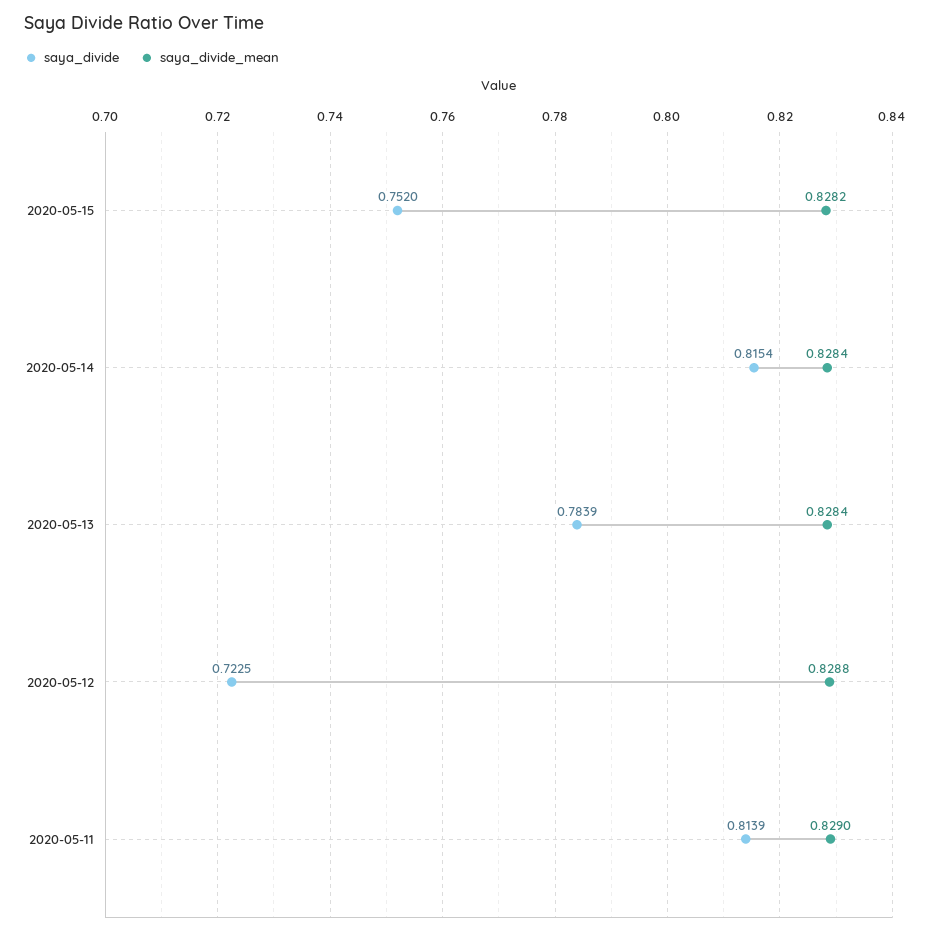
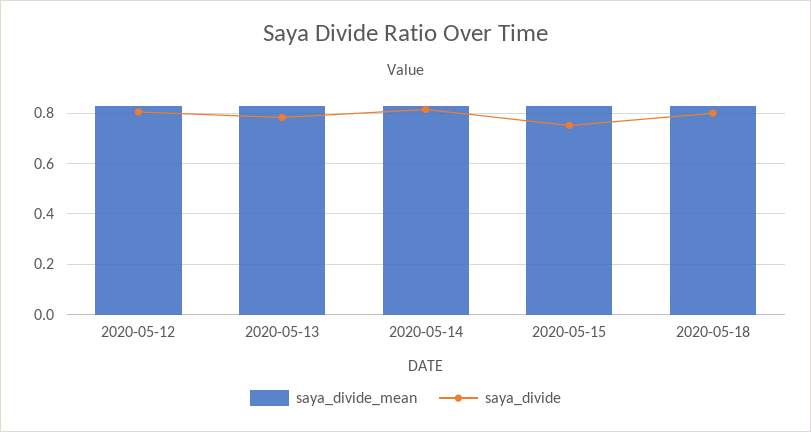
saya_divide, 2020-05-12: 0.7225 -> 0.8
saya_divide, 2020-05-11: 0.8139 -> none
saya_divide_mean, 2020-05-11: 0.829 -> none
saya_divide_mean, 2020-05-18: none -> 0.825
saya_divide, 2020-05-18: none -> 0.8

